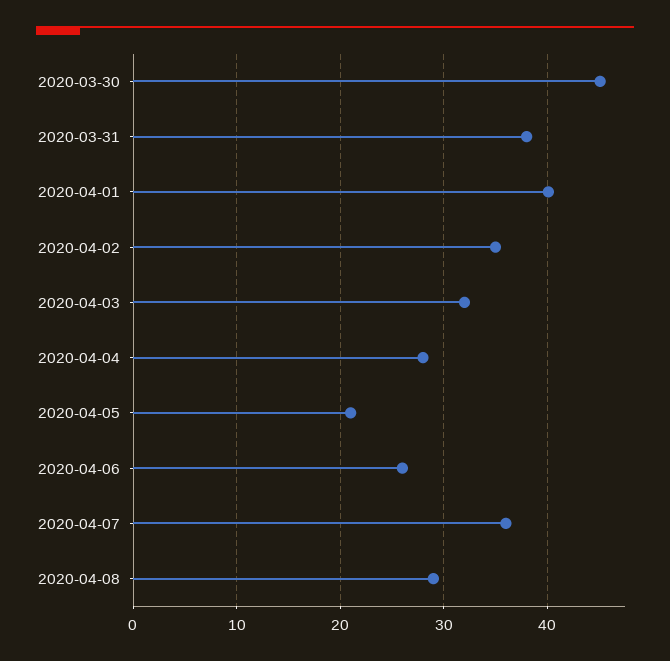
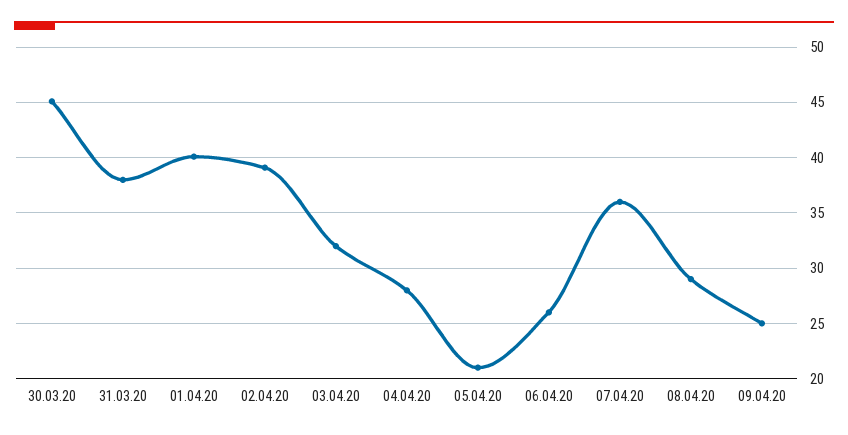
2020-04-02: 35 -> 39
09.04.20: none -> 25

